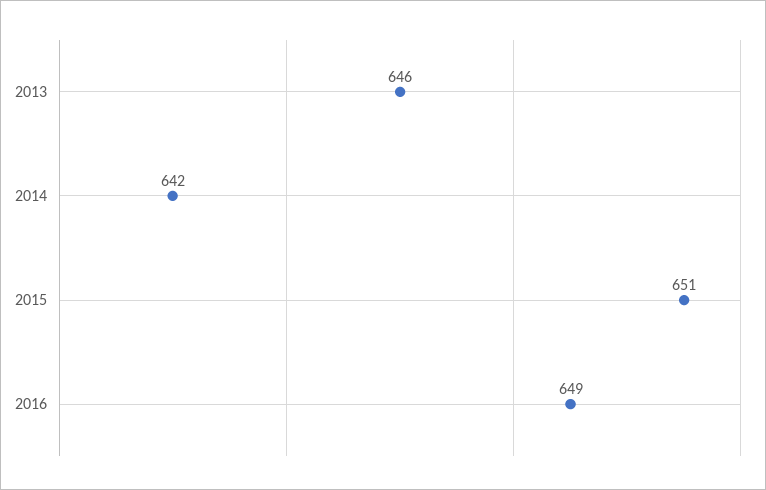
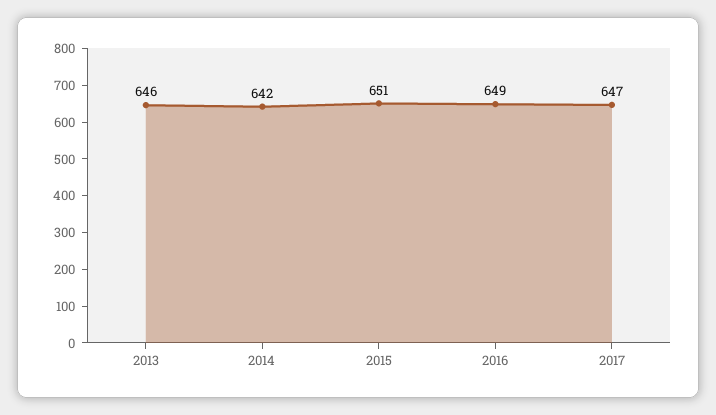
2017: none -> 647

